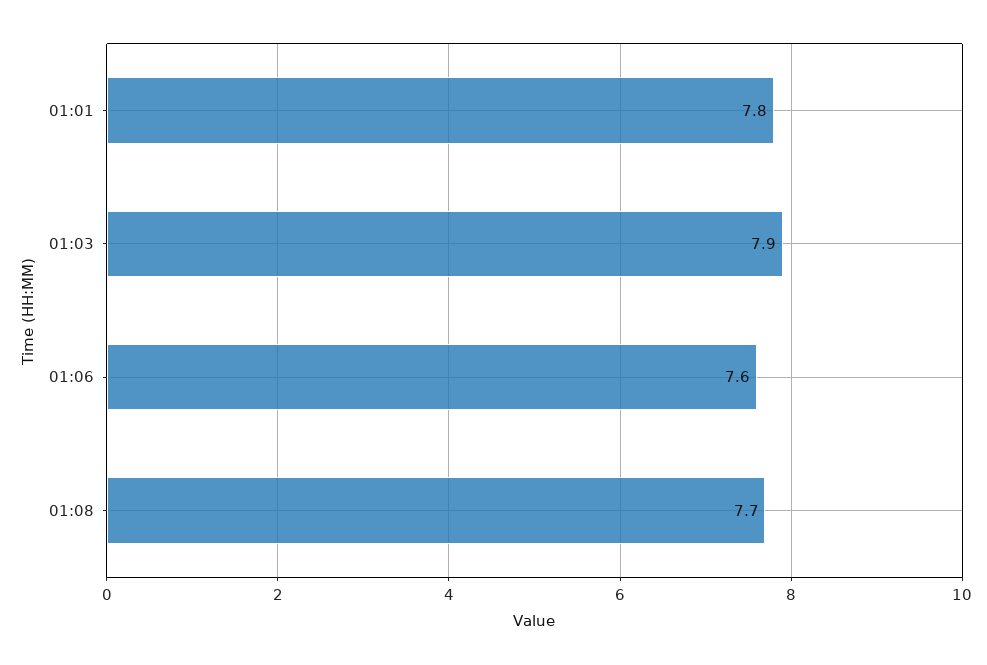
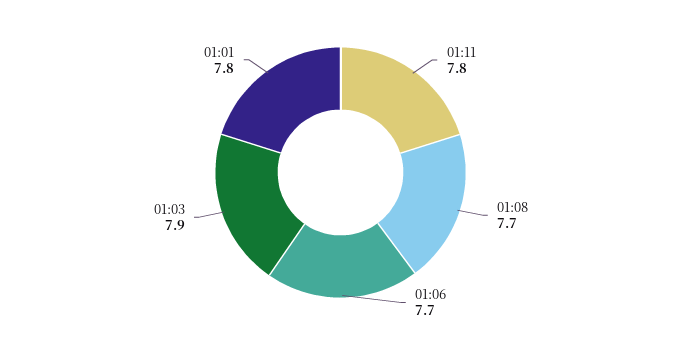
01:06: 7.6 -> 7.7
01:11: none -> 7.8

